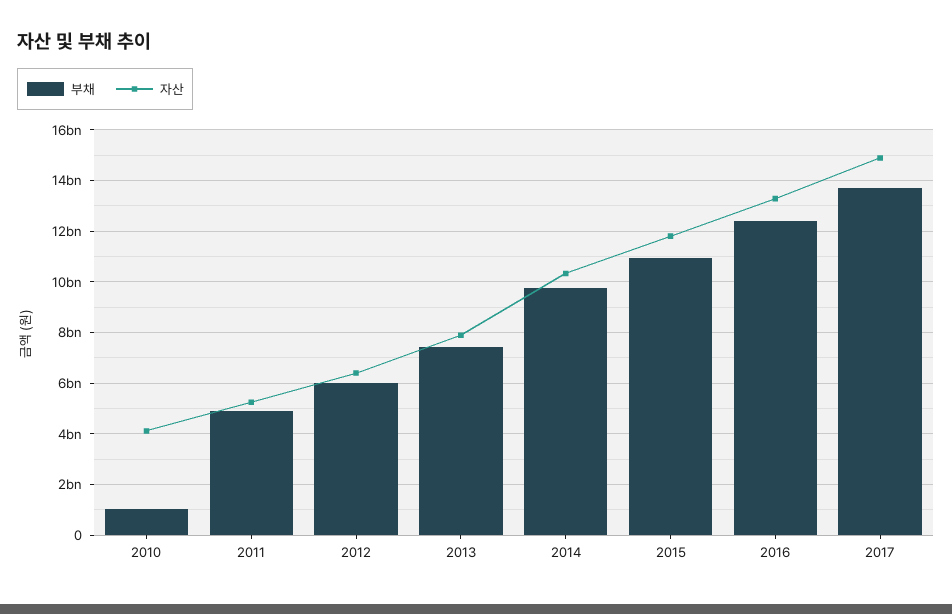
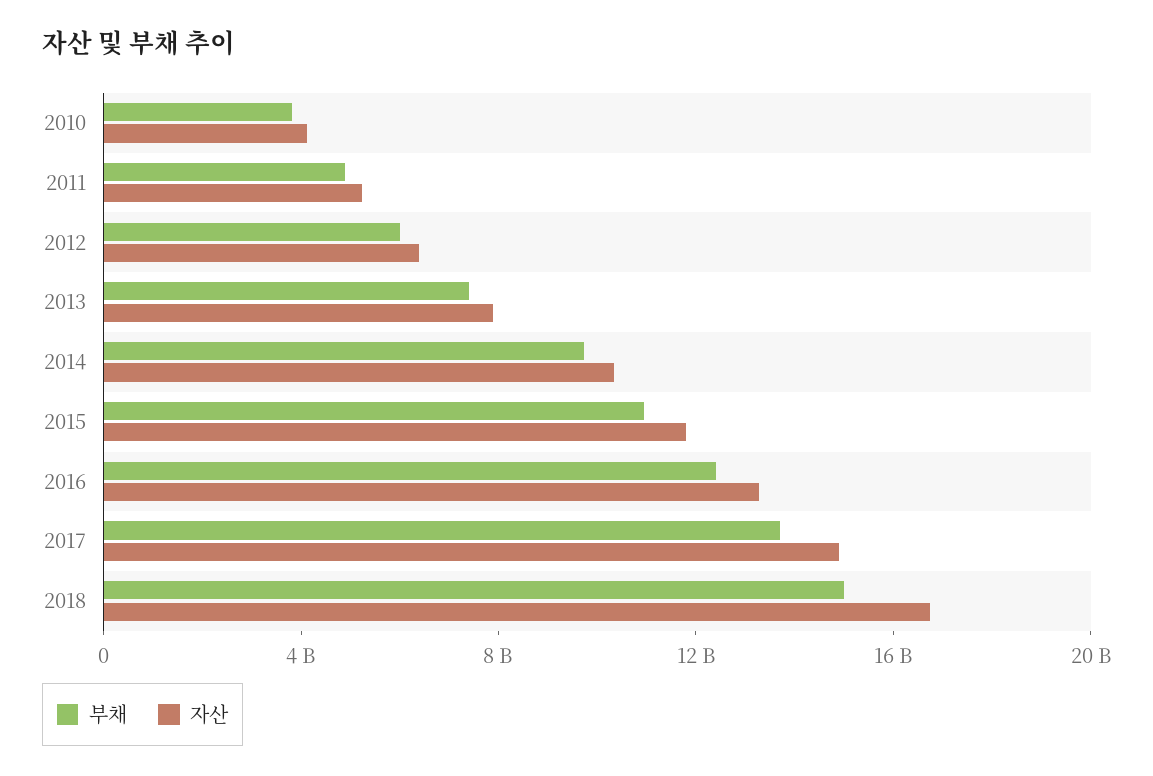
부채, 2010: 1000000000 -> 4000000000
부채, 2018: none -> 15000000000
자산, 2018: none -> 17000000000

